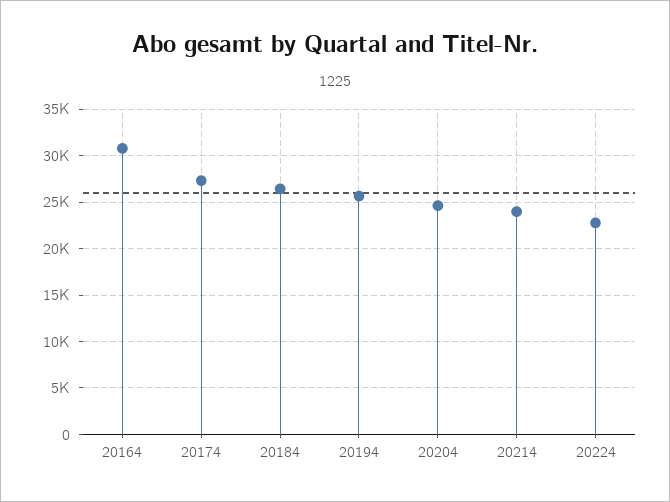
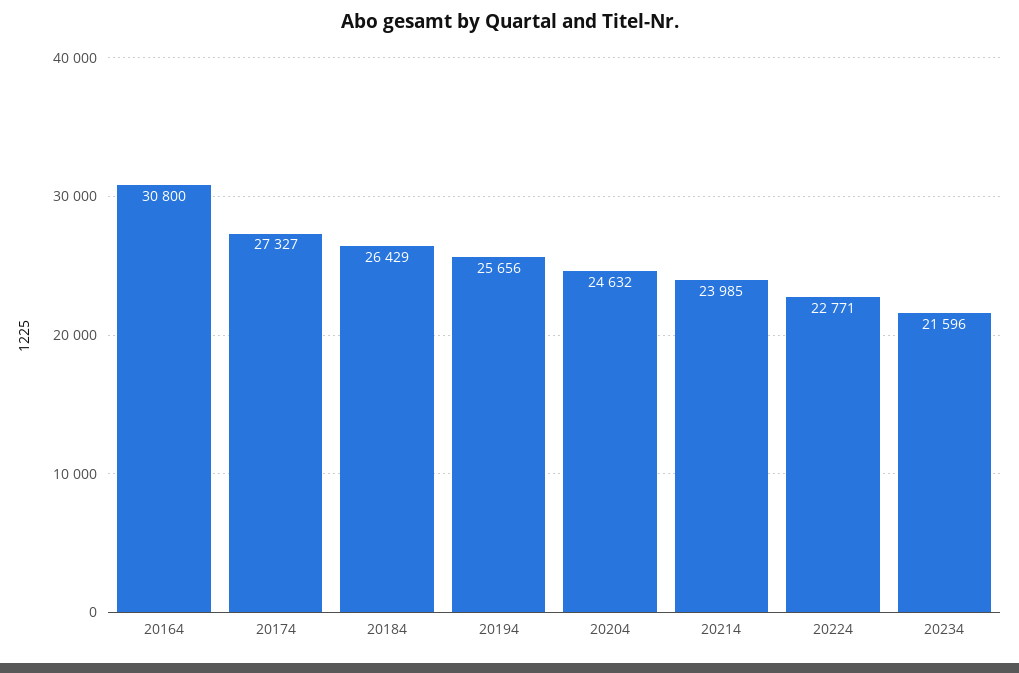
20234: none -> 21596

